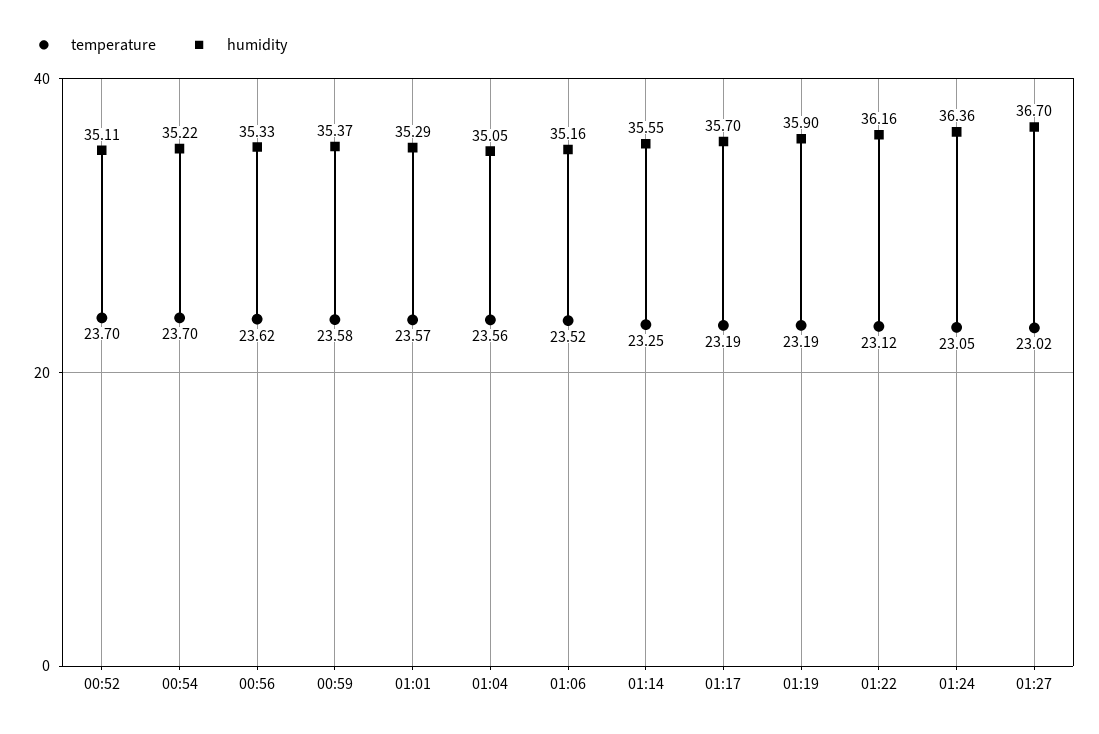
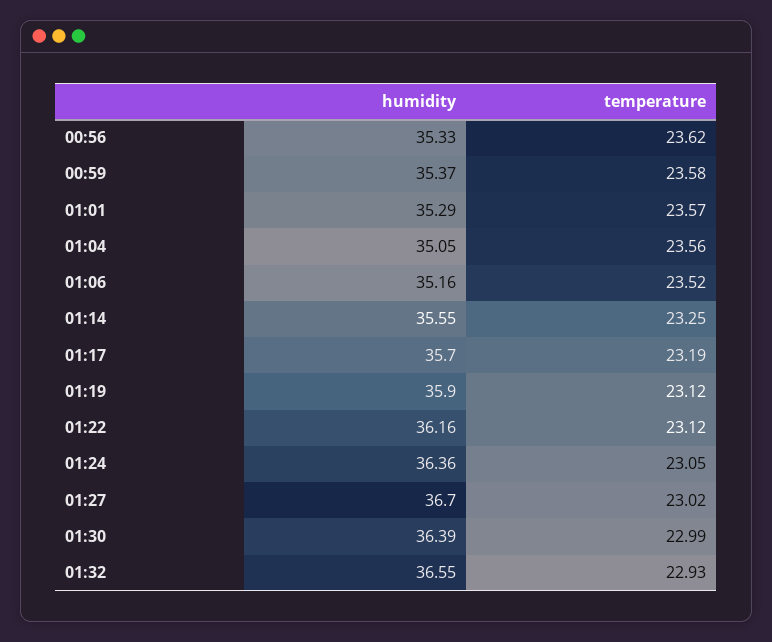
temperature, 00:52: 23.7 -> none
humidity, 00:52: 35.11 -> none
temperature, 00:54: 23.7 -> none
humidity, 00:54: 35.22 -> none
temperature, 01:19: 23.19 -> 23.12
humidity, 01:30: none -> 36.39
temperature, 01:30: none -> 22.99
humidity, 01:32: none -> 36.55
temperature, 01:32: none -> 22.93

